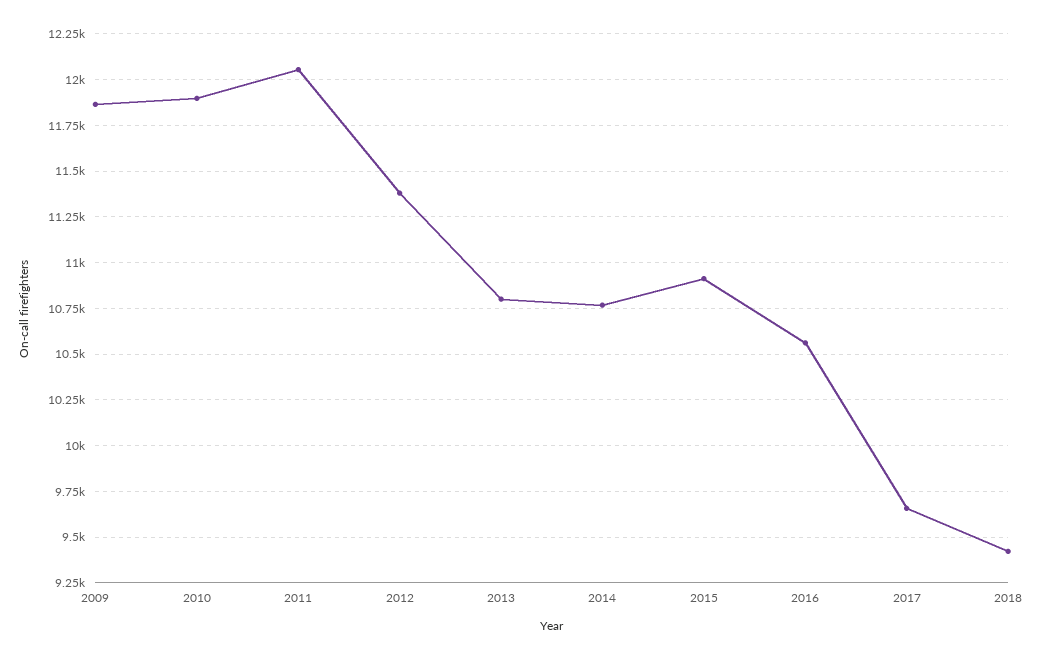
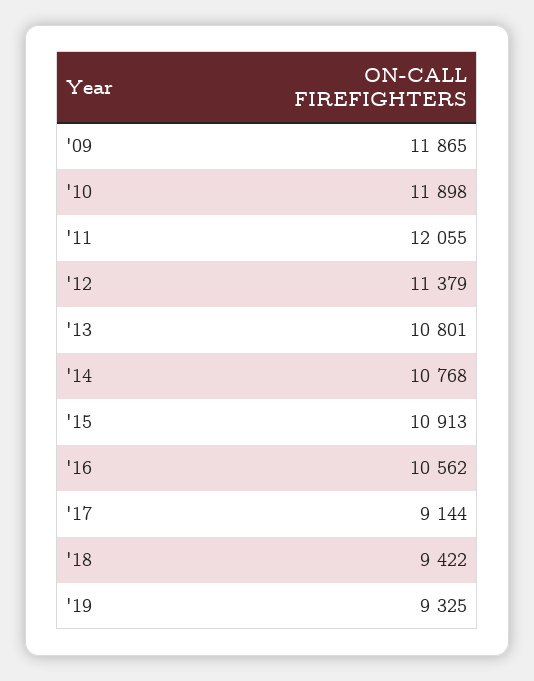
2017: 9650 -> 9144
'19: none -> 9325

